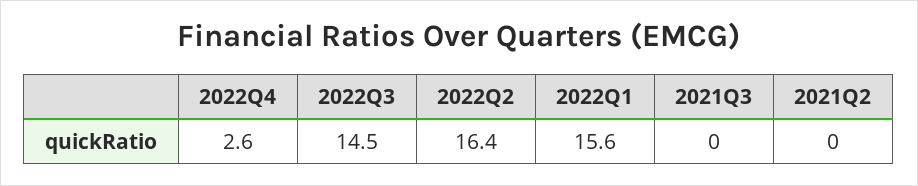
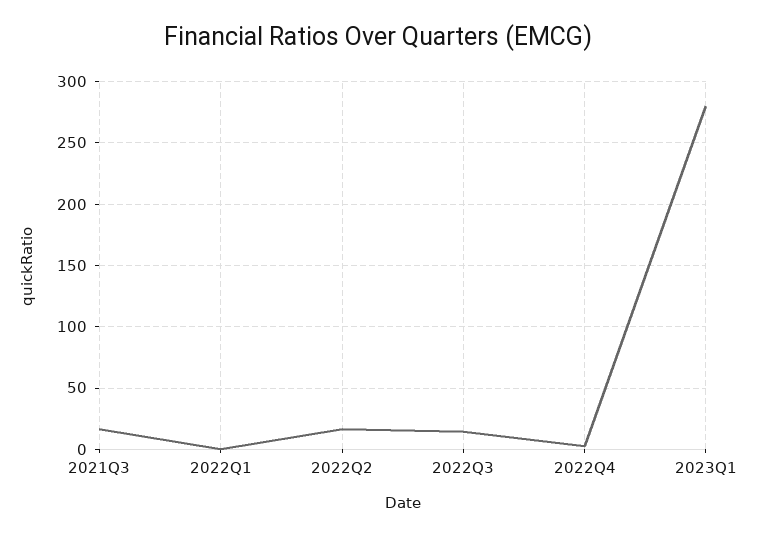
2022Q1: 15.6 -> 0
2021Q3: 0 -> 15
2021Q2: 0 -> none
2023Q1: none -> 280

